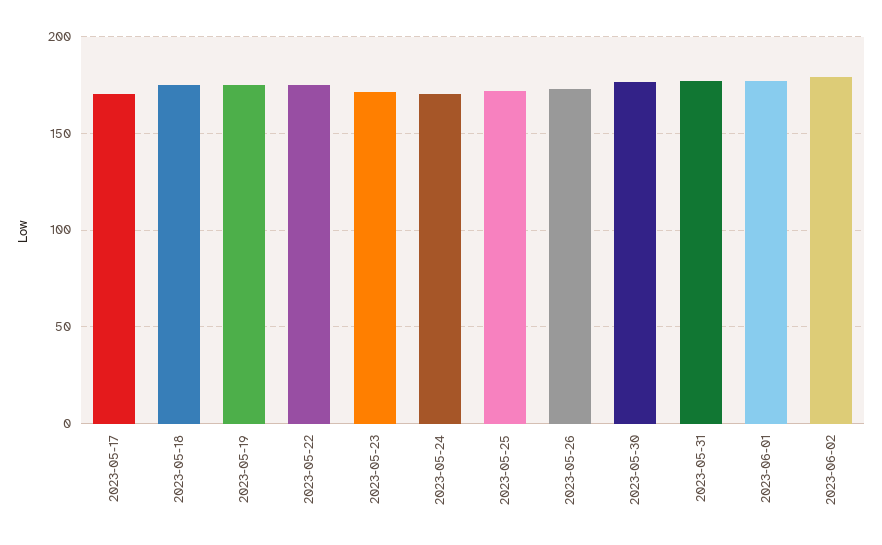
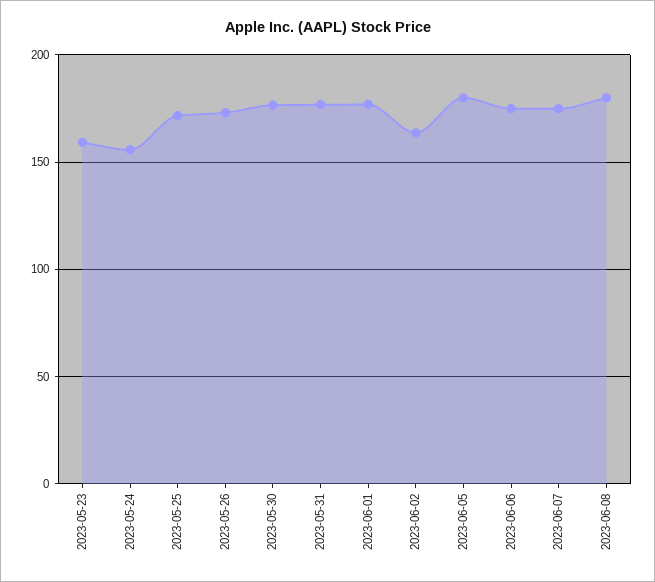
2023-05-17: 170 -> none
2023-05-18: 175 -> none
2023-05-19: 175 -> none
2023-05-22: 175 -> none
2023-05-23: 170 -> 160
2023-05-24: 170 -> 155
2023-06-02: 180 -> 165
2023-06-05: none -> 180
2023-06-06: none -> 175
2023-06-07: none -> 175
2023-06-08: none -> 180

